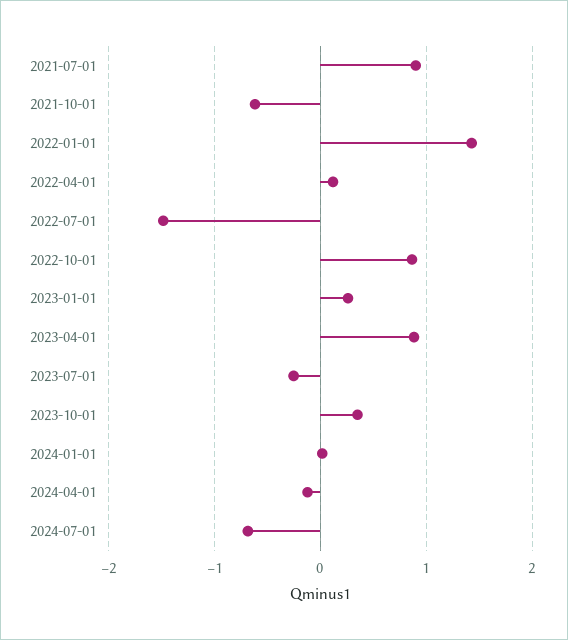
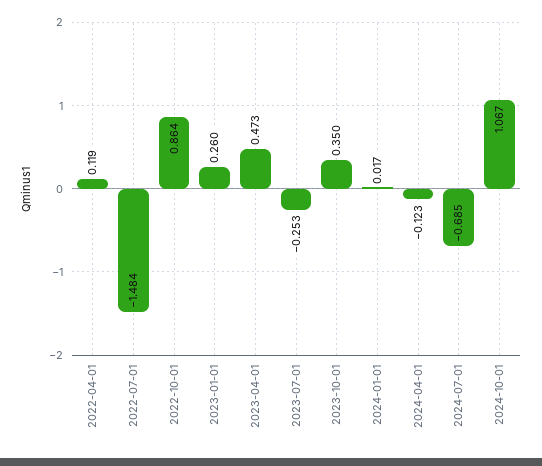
2021-07-01: 0.9 -> none
2021-10-01: -0.6 -> none
2022-01-01: 1.4 -> none
2023-04-01: 0.9 -> 0.473
2024-10-01: none -> 1.067

